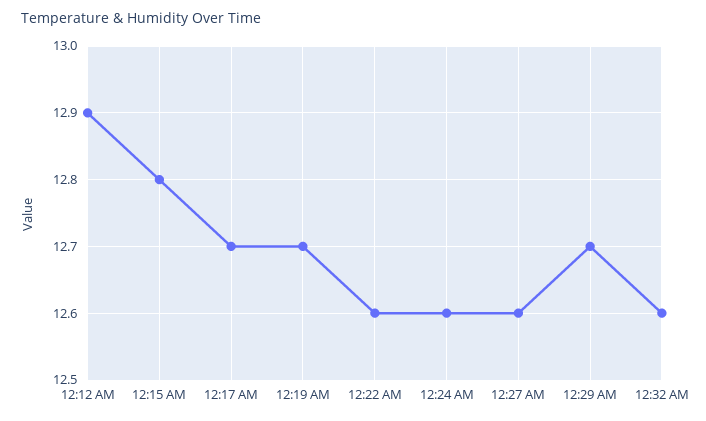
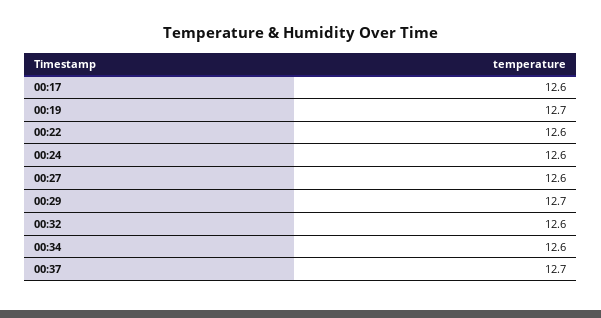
12:12 AM: 12.9 -> none
12:15 AM: 12.8 -> none
12:17 AM: 12.7 -> 12.6
00:34: none -> 12.6
00:37: none -> 12.7

